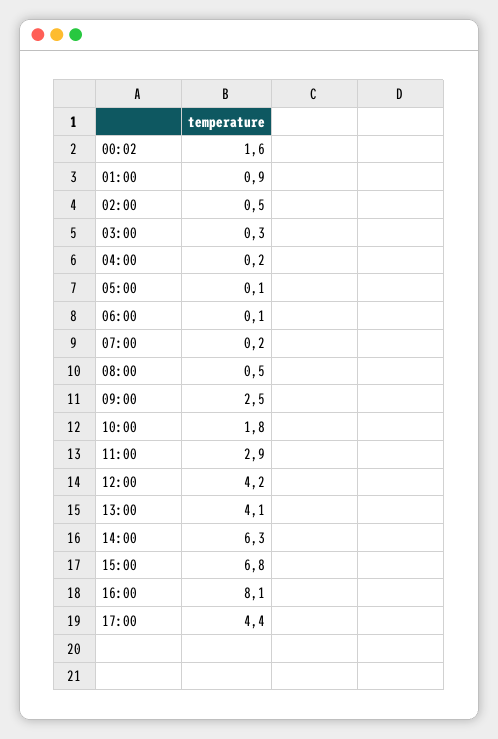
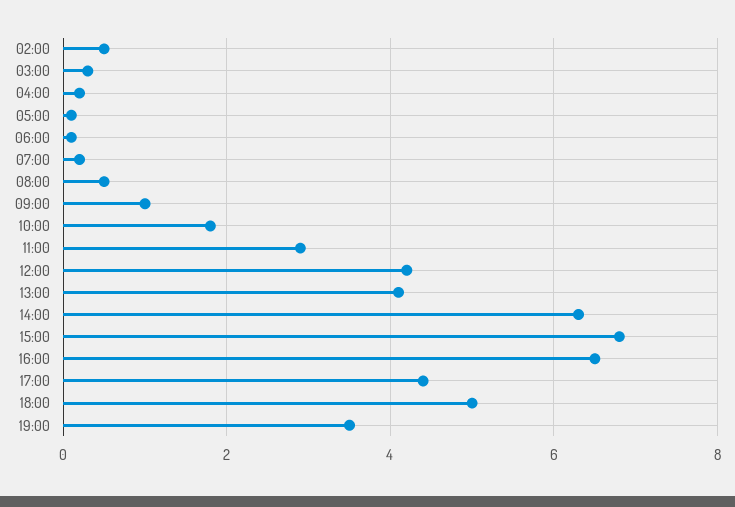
00:02: 1.6 -> none
01:00: 0.9 -> none
09:00: 2.5 -> 1
16:00: 8.1 -> 6.5
18:00: none -> 5
19:00: none -> 3.5

